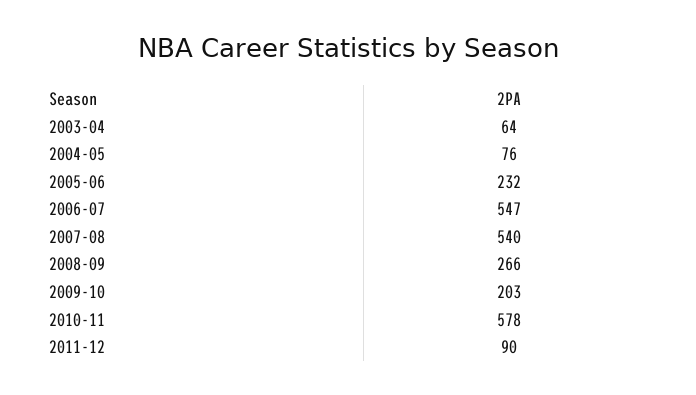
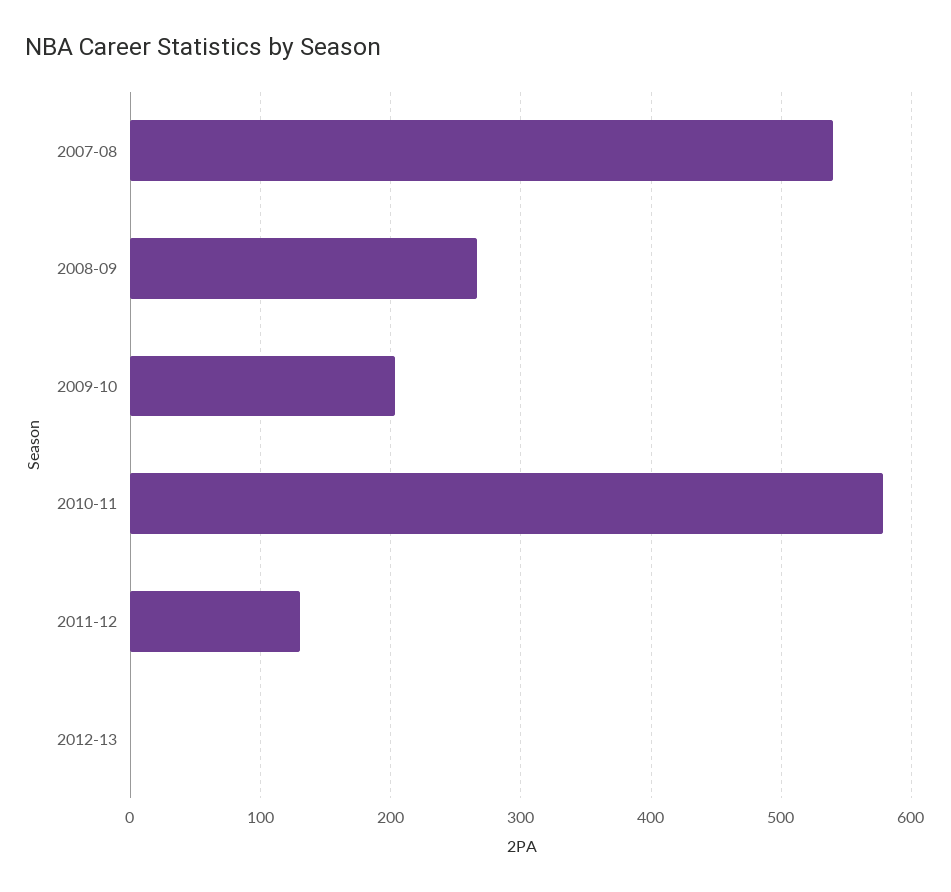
2003-04: 64 -> none
2004-05: 76 -> none
2005-06: 232 -> none
2006-07: 547 -> none
2011-12: 90 -> 130
2012-13: none -> 0

